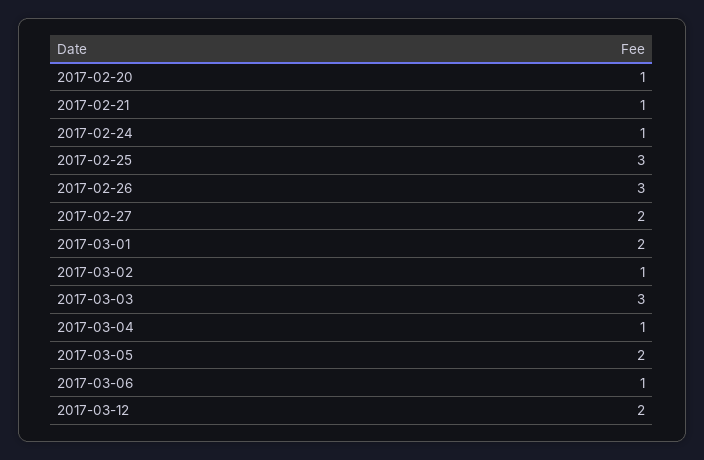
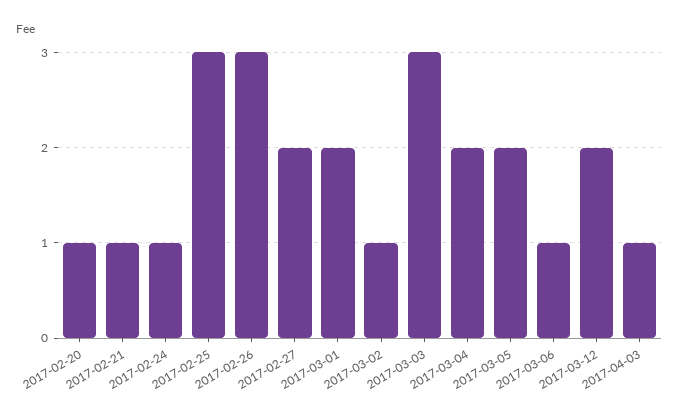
2017-03-04: 1 -> 2
2017-04-03: none -> 1

